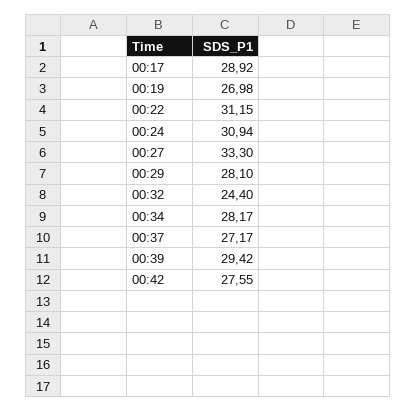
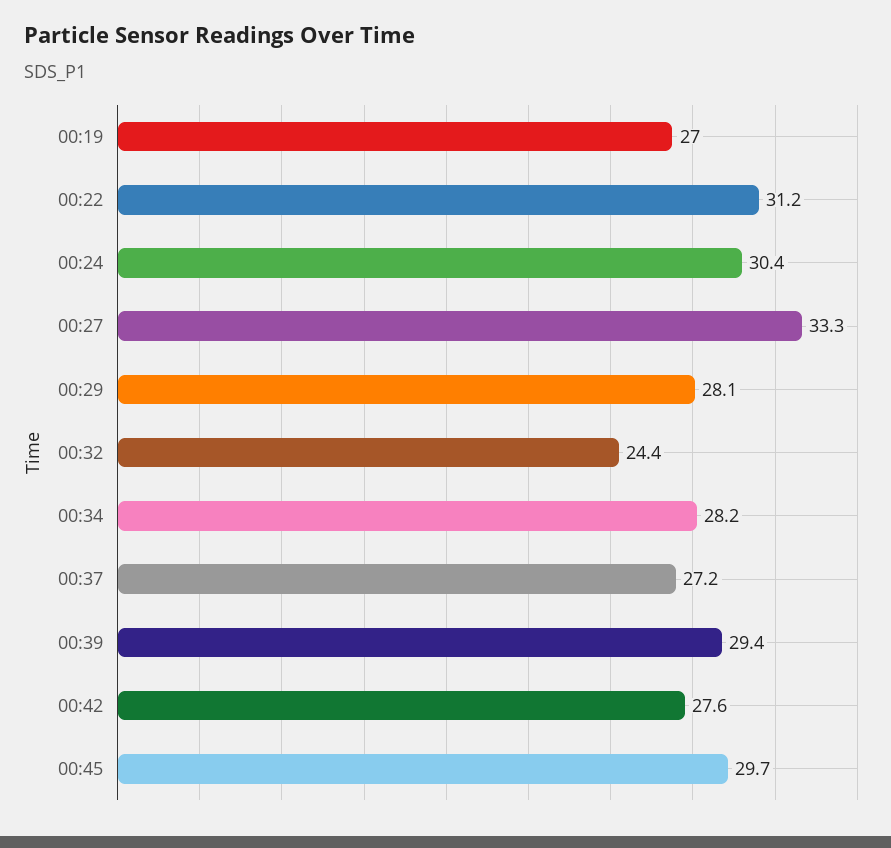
00:17: 28.92 -> none
00:24: 30.94 -> 30.4
00:45: none -> 29.7

